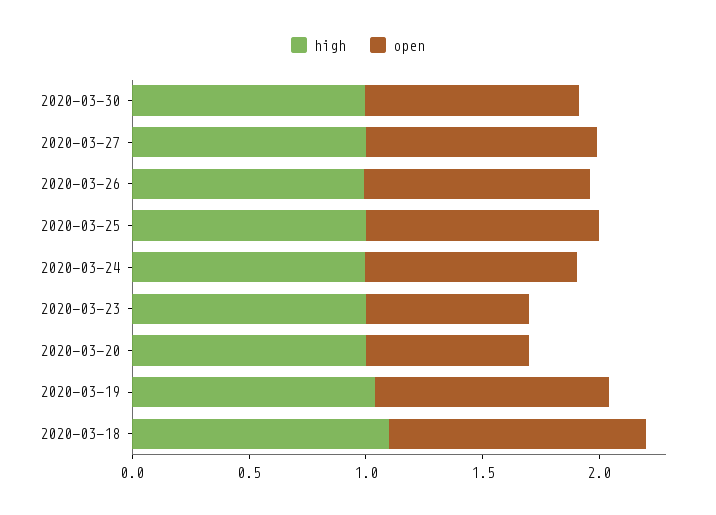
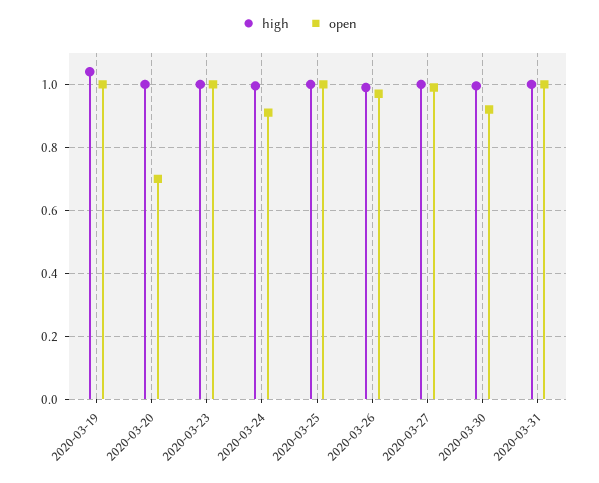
open, 2020-03-23: 0.7 -> 1
high, 2020-03-18: 1.1 -> none
open, 2020-03-18: 1.1 -> none
high, 2020-03-31: none -> 1
open, 2020-03-31: none -> 1

